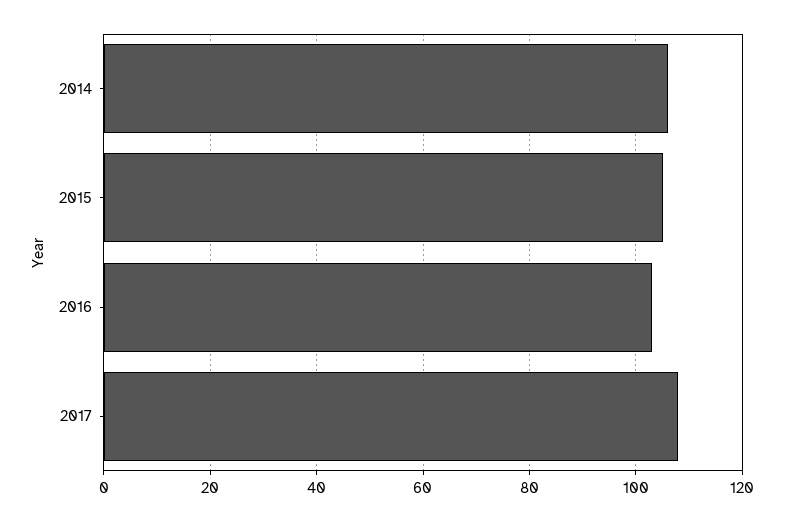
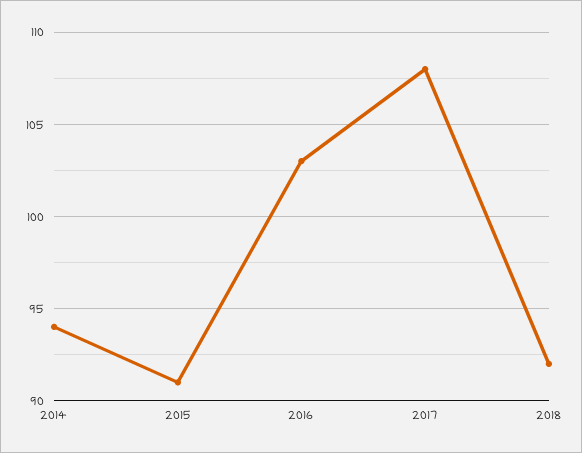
2014: 105 -> 94
2015: 105 -> 91
2018: none -> 92

